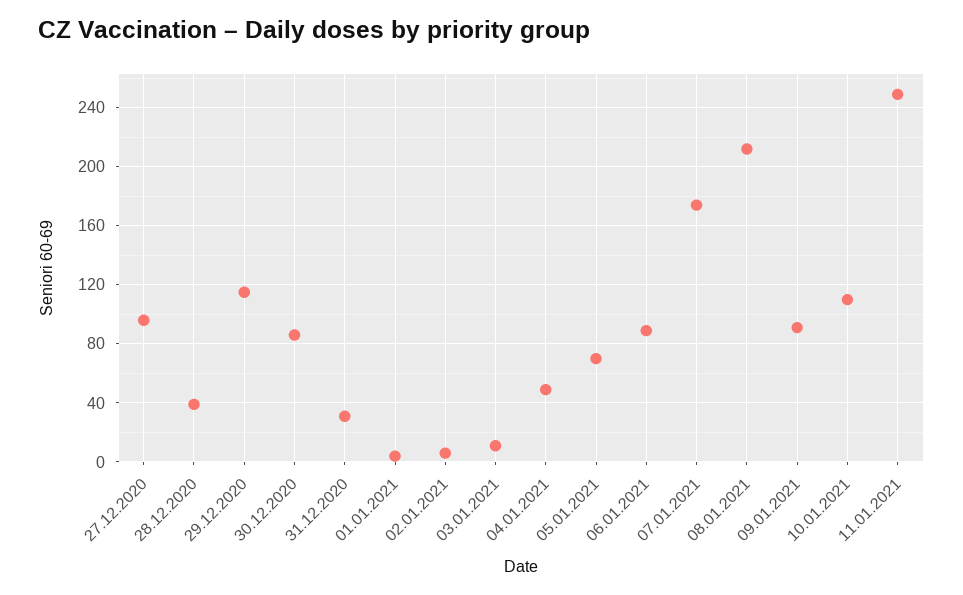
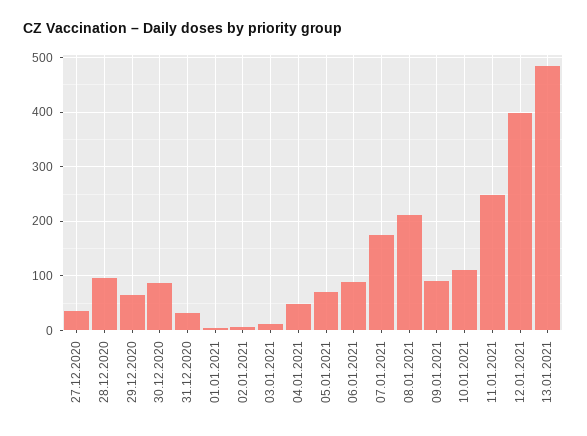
27.12.2020: 95 -> 40
28.12.2020: 40 -> 100
29.12.2020: 115 -> 60
12.01.2021: none -> 400
13.01.2021: none -> 480

